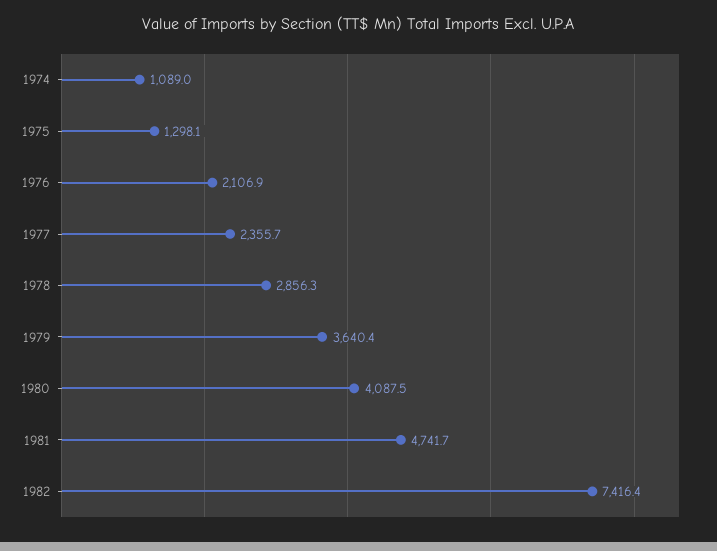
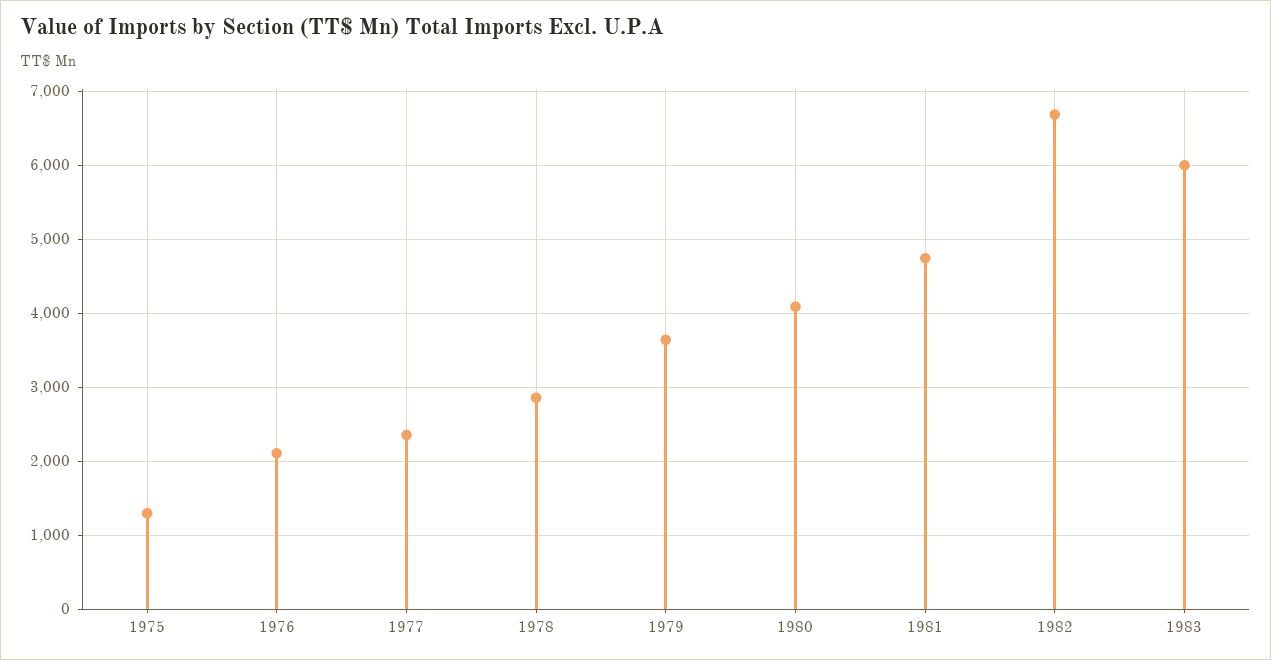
1974: 1089 -> none
1982: 7416.4 -> 6700
1983: none -> 6000

